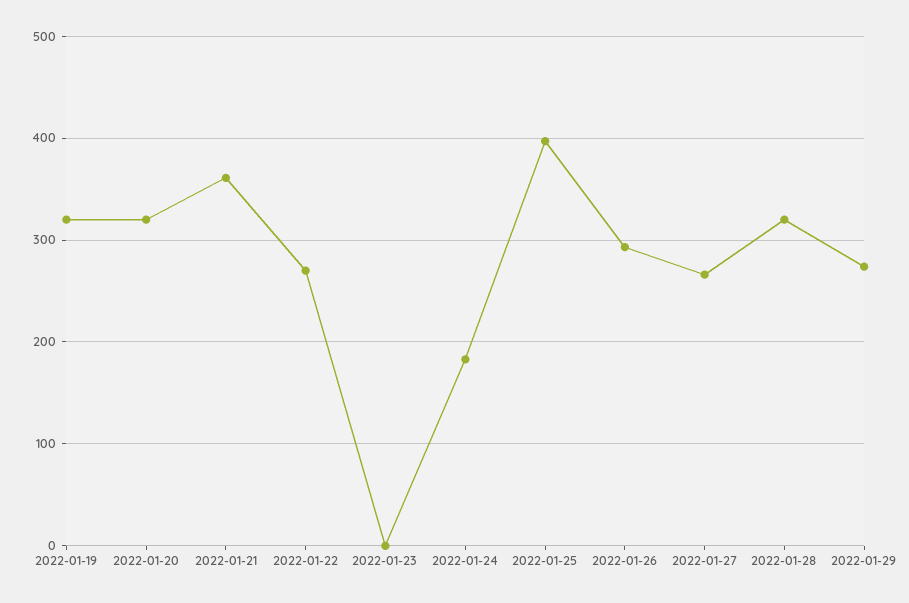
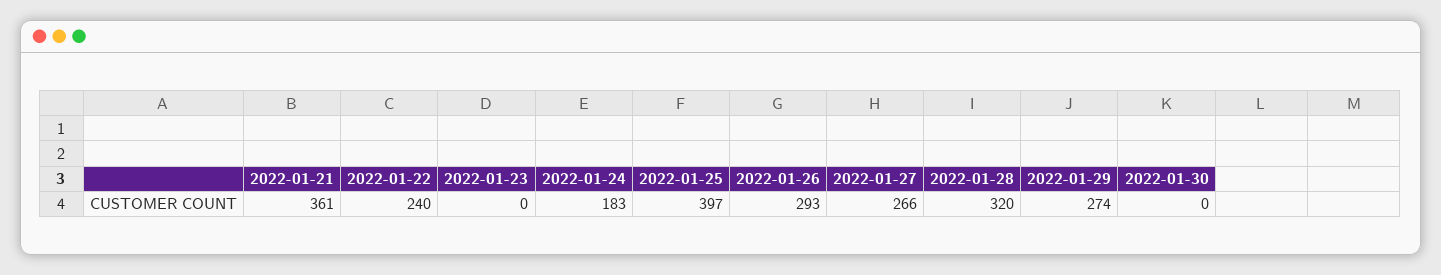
2022-01-19: 320 -> none
2022-01-20: 320 -> none
2022-01-22: 270 -> 240
2022-01-30: none -> 0

